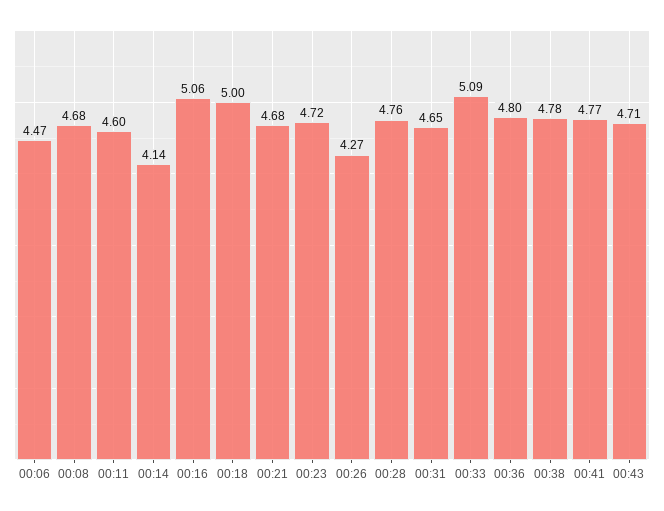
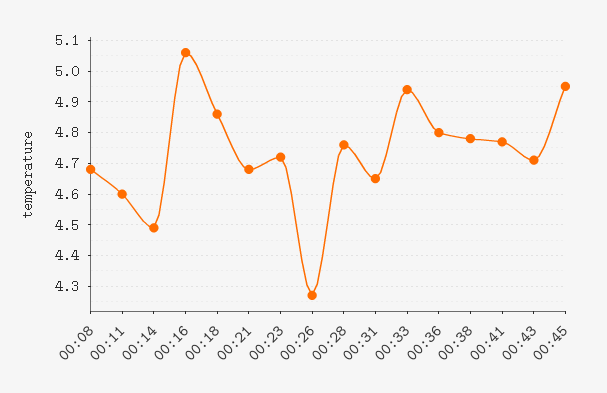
00:06: 4.47 -> none
00:14: 4.14 -> 4.5
00:18: 5 -> 4.85
00:33: 5.09 -> 4.95
00:45: none -> 4.95

